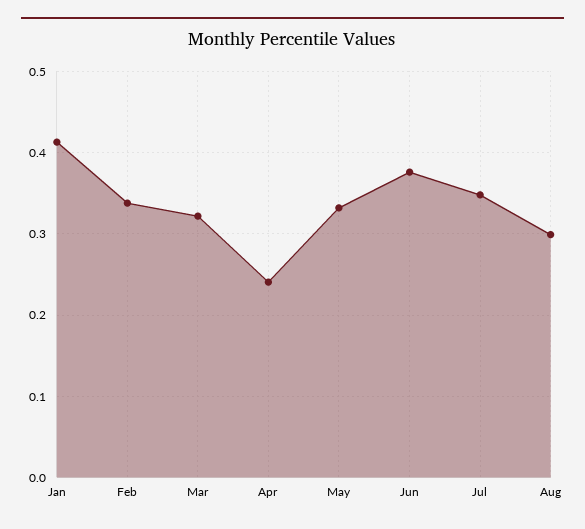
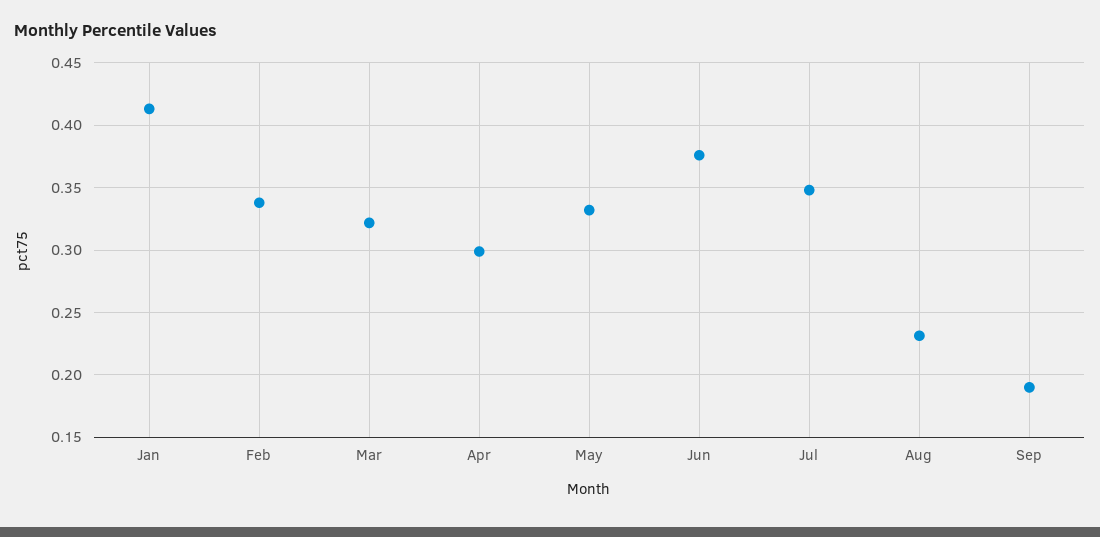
Apr: 0.24 -> 0.3
Aug: 0.3 -> 0.23
Sep: none -> 0.19

